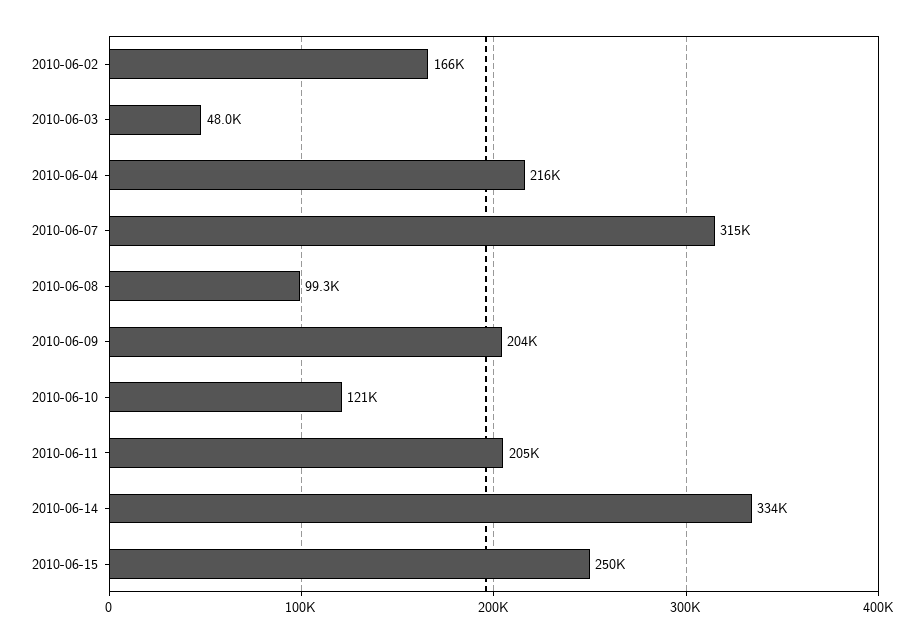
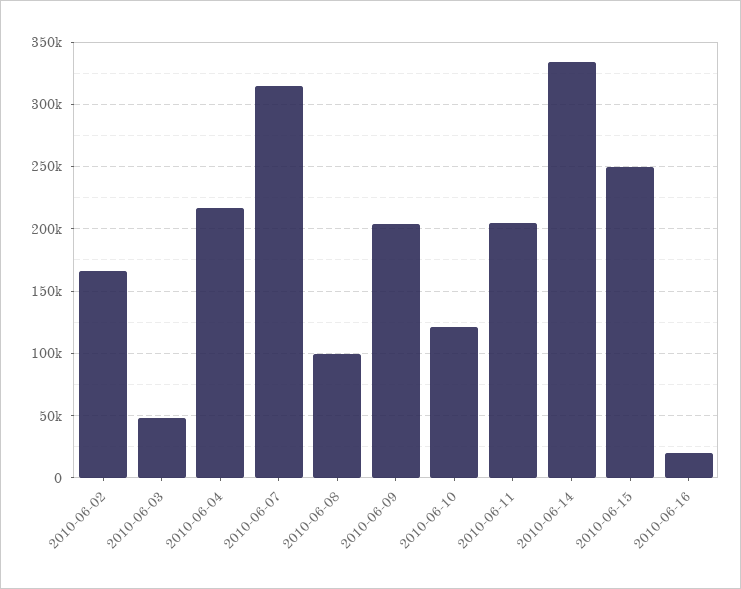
2010-06-16: none -> 20000

